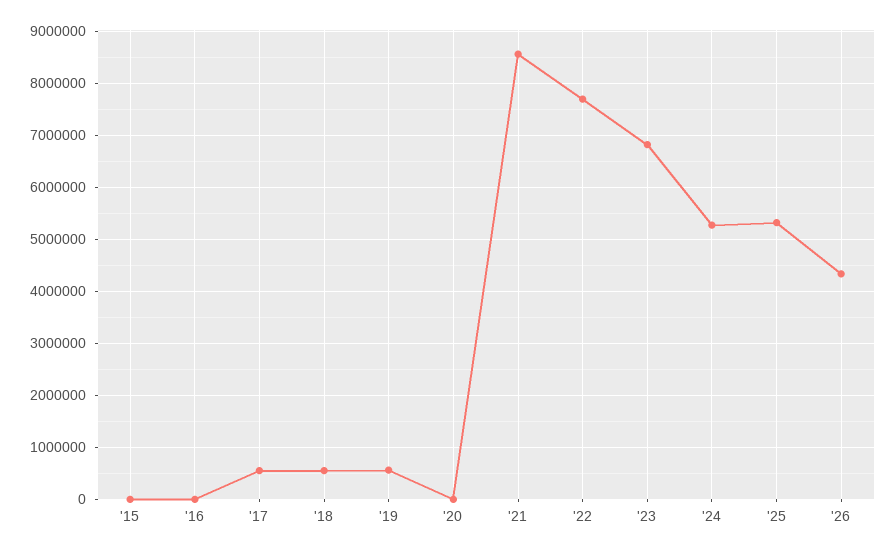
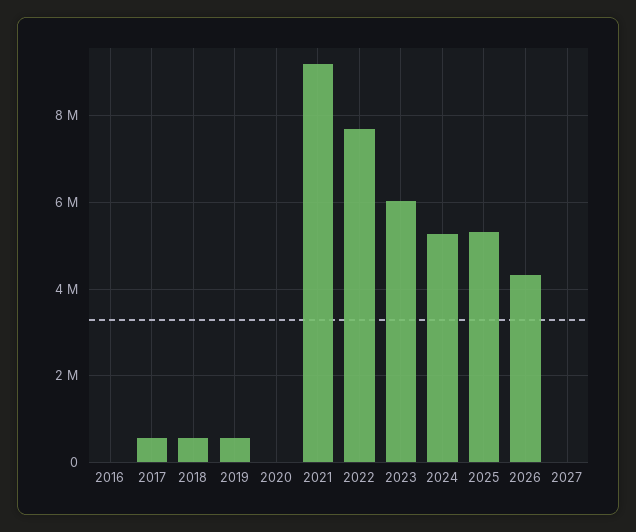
'15: 0 -> none
'21: 8600000 -> 9200000
'23: 6800000 -> 6000000
2027: none -> 0

